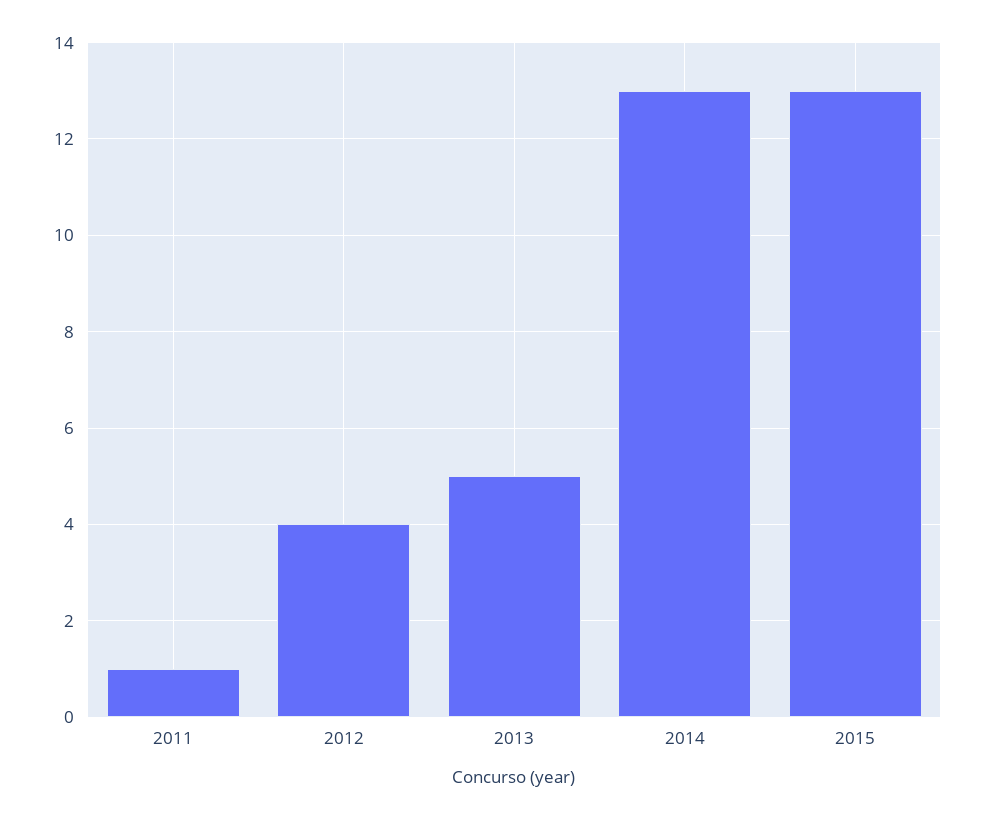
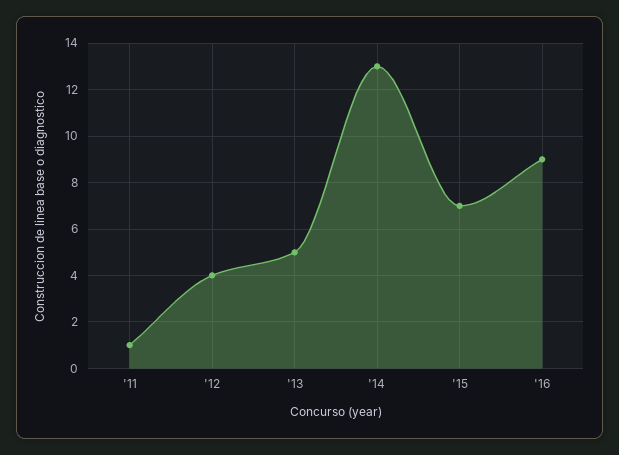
2015: 13 -> 7
'16: none -> 9

